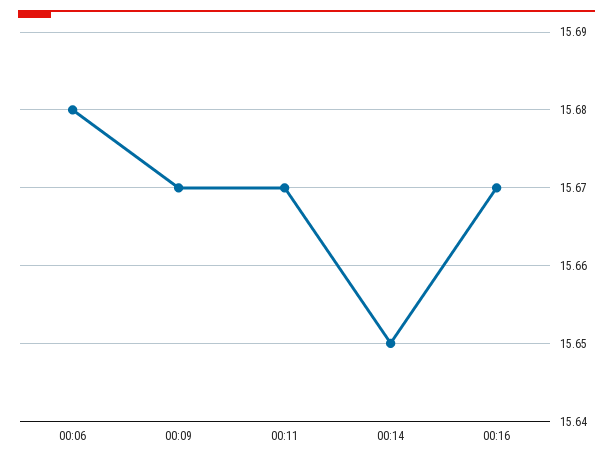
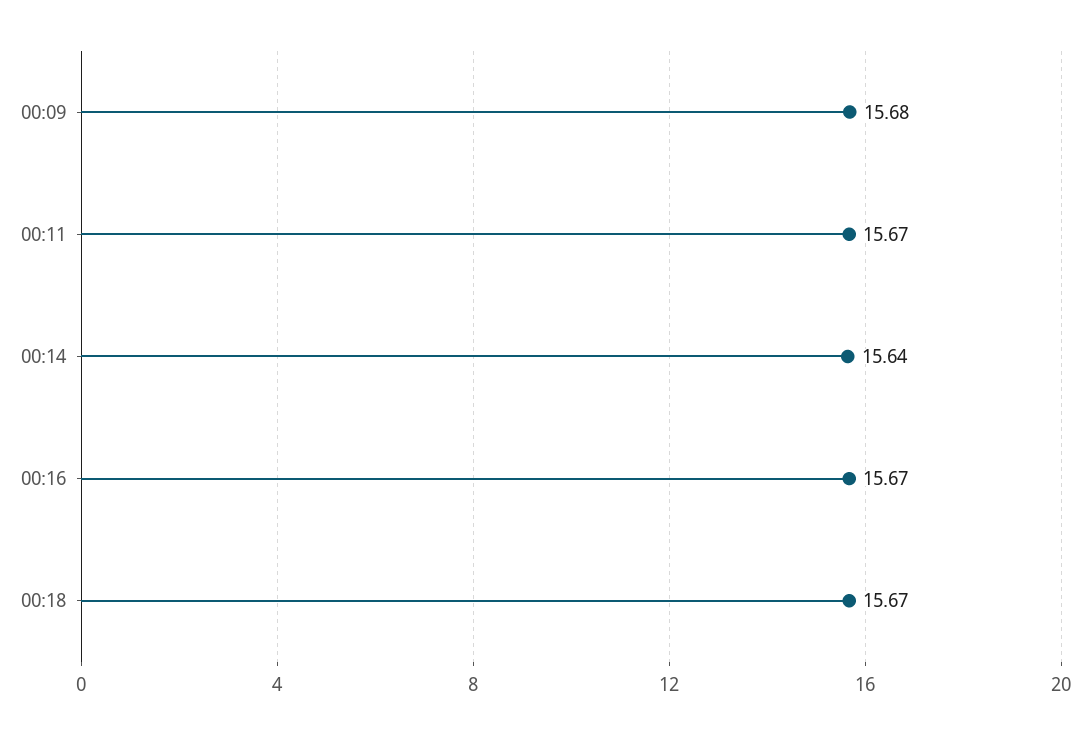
00:06: 15.68 -> none
00:09: 15.67 -> 15.68
00:14: 15.65 -> 15.64
00:18: none -> 15.67

